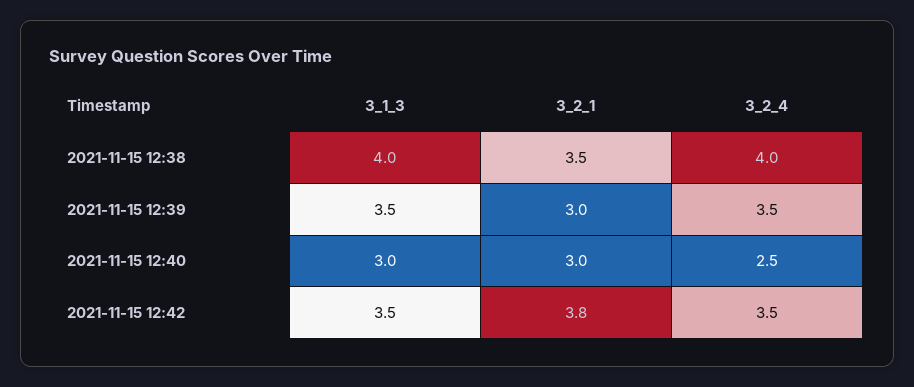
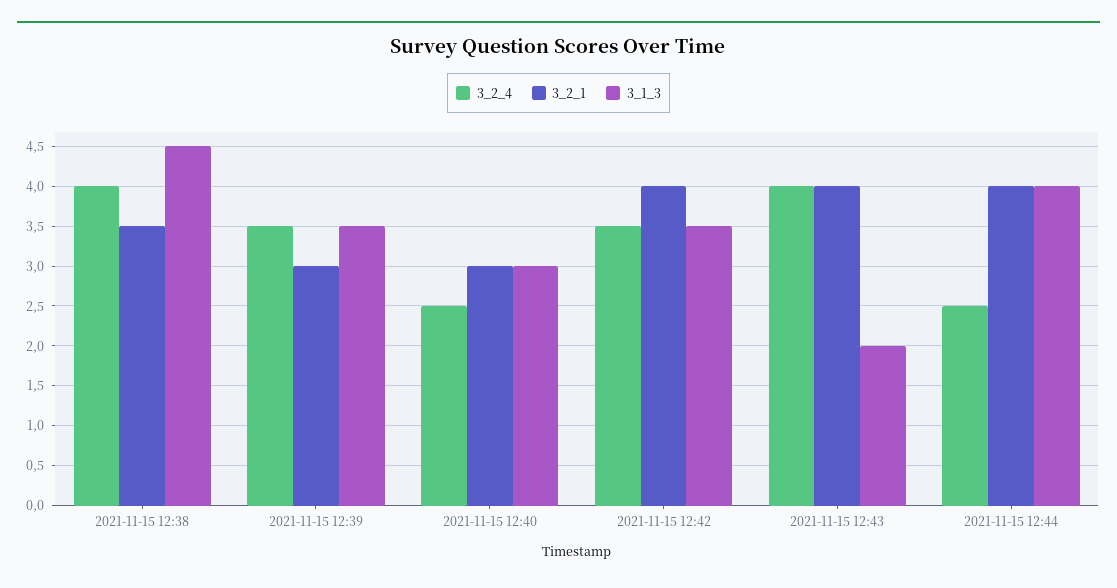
3_1_3, 2021-11-15 12:38: 4 -> 4.5
3_2_1, 2021-11-15 12:42: 3.8 -> 4
3_2_4, 2021-11-15 12:43: none -> 4
3_2_1, 2021-11-15 12:43: none -> 4
3_1_3, 2021-11-15 12:43: none -> 2
3_2_4, 2021-11-15 12:44: none -> 2.5
3_2_1, 2021-11-15 12:44: none -> 4
3_1_3, 2021-11-15 12:44: none -> 4

